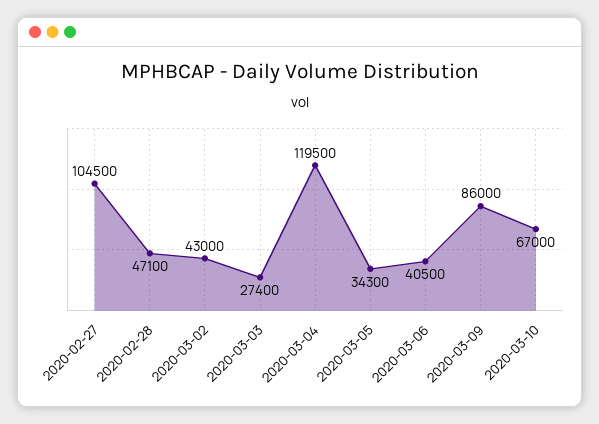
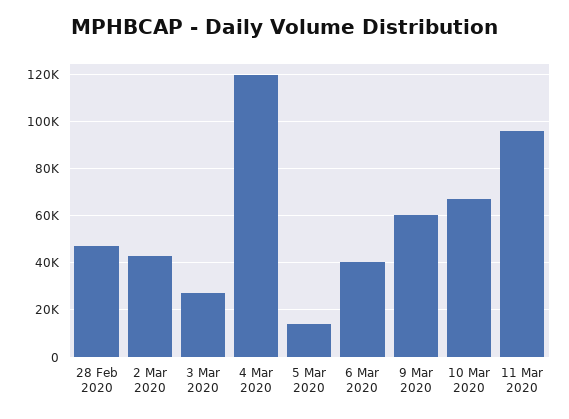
2020-02-27: 104500 -> none
2020-03-05: 34300 -> 15000
2020-03-09: 86000 -> 60000
11 Mar 2020: none -> 95000

